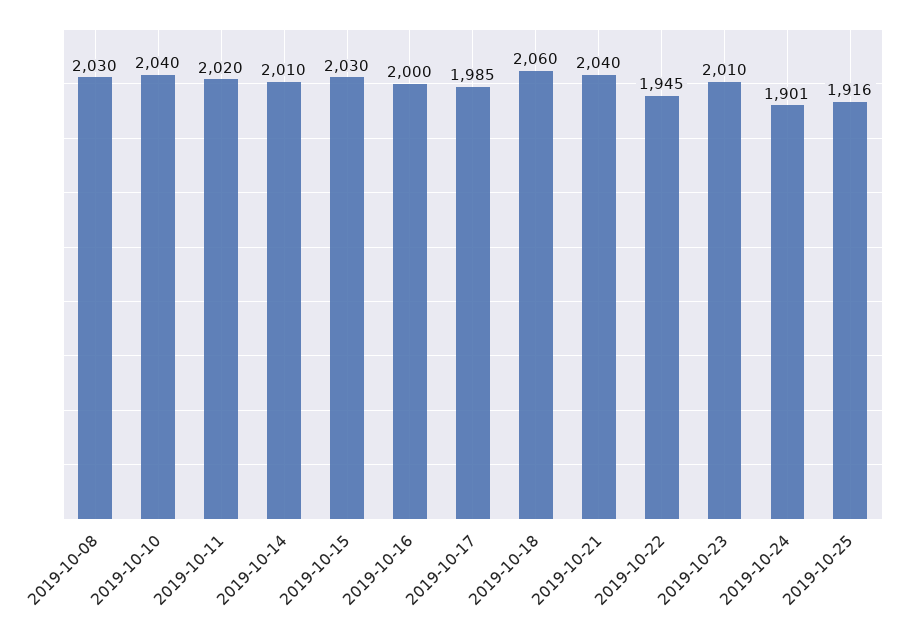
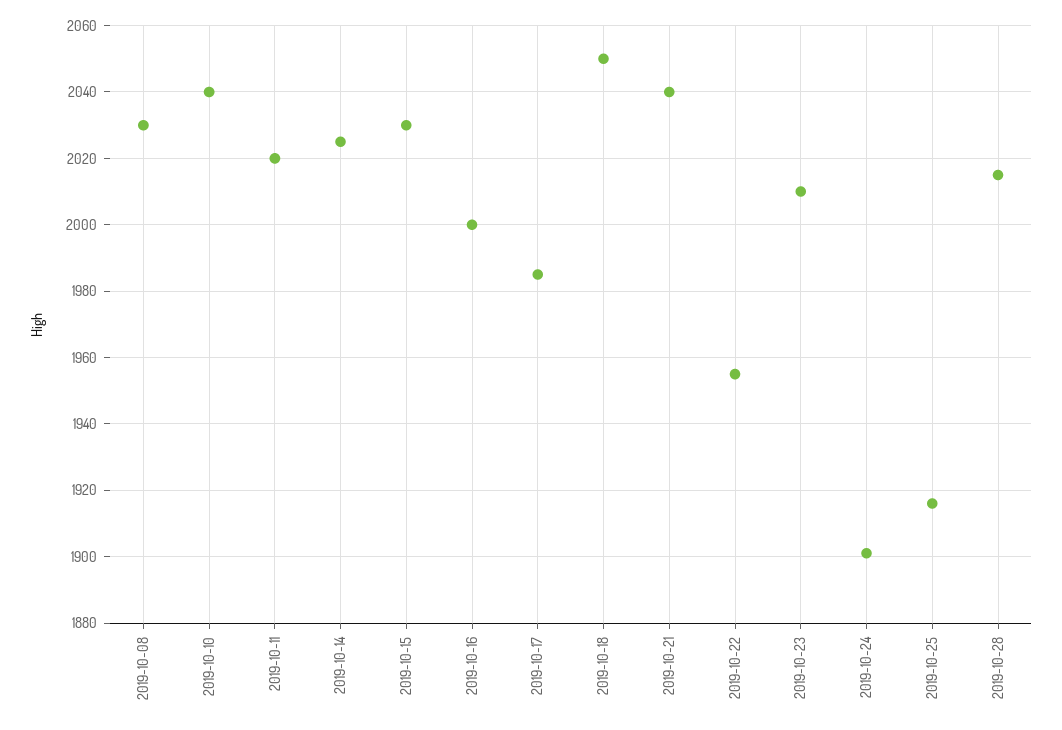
2019-10-14: 2010 -> 2025
2019-10-18: 2060 -> 2050
2019-10-22: 1945 -> 1955
2019-10-28: none -> 2015

